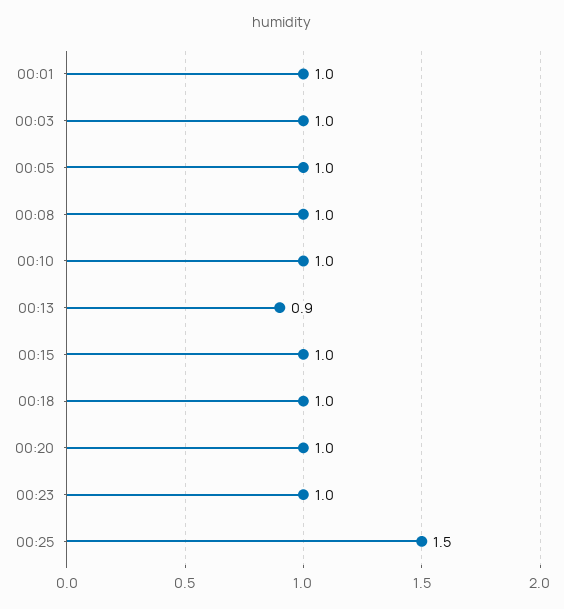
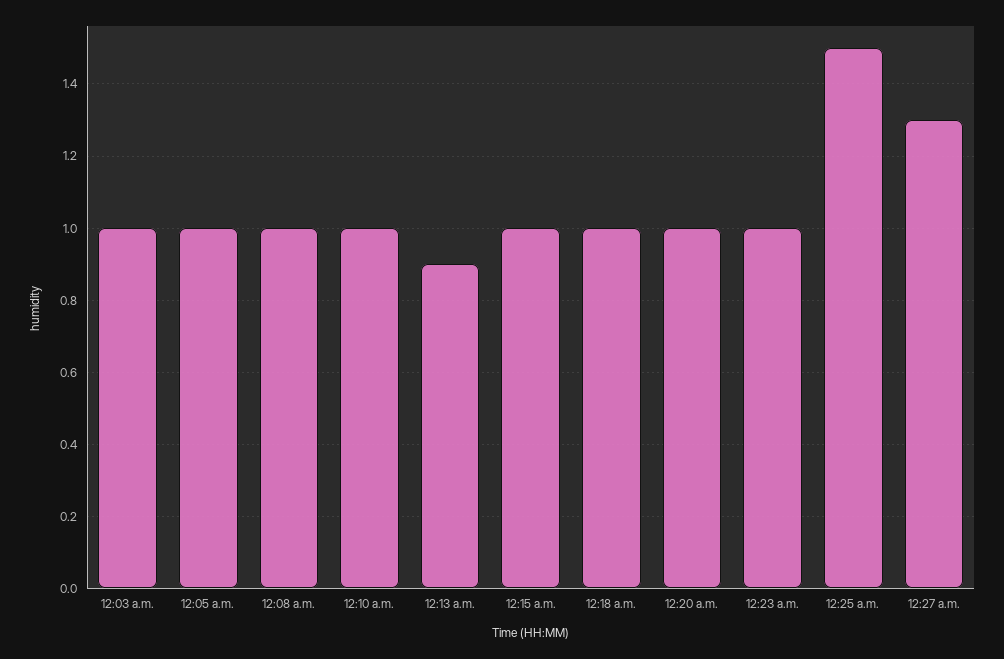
00:01: 1 -> none
12:27 a.m.: none -> 1.3

